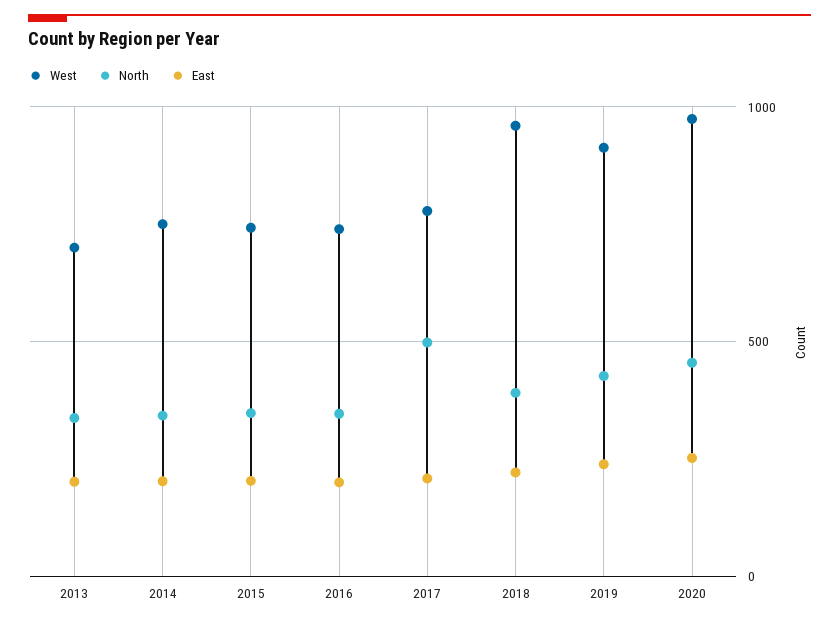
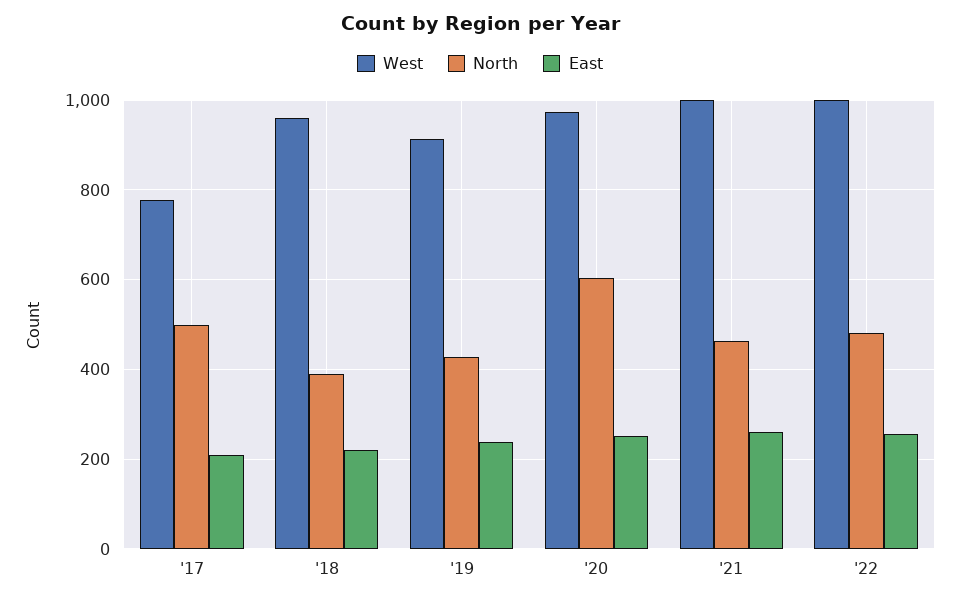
West, 2013: 700 -> none
North, 2013: 350 -> none
East, 2013: 200 -> none
West, 2014: 750 -> none
North, 2014: 350 -> none
East, 2014: 200 -> none
West, 2015: 750 -> none
North, 2015: 350 -> none
East, 2015: 200 -> none
West, 2016: 750 -> none
North, 2016: 350 -> none
East, 2016: 200 -> none
North, 2020: 450 -> 600
West, '21: none -> 1000
North, '21: none -> 460
East, '21: none -> 260
West, '22: none -> 1000
North, '22: none -> 480
East, '22: none -> 260

